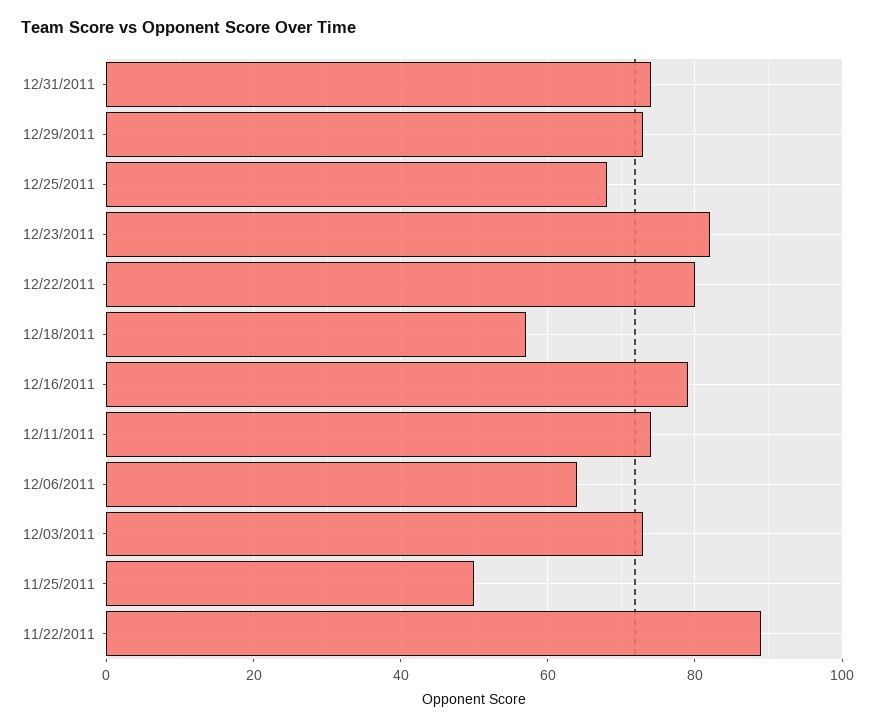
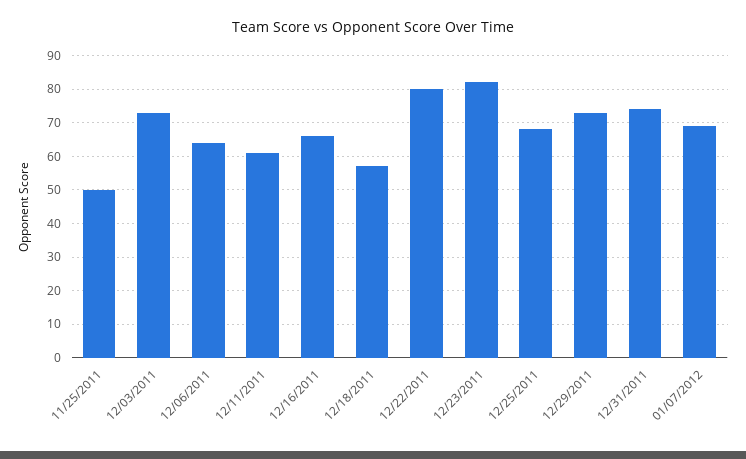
12/16/2011: 80 -> 65
12/11/2011: 75 -> 60
11/22/2011: 90 -> none
01/07/2012: none -> 70

